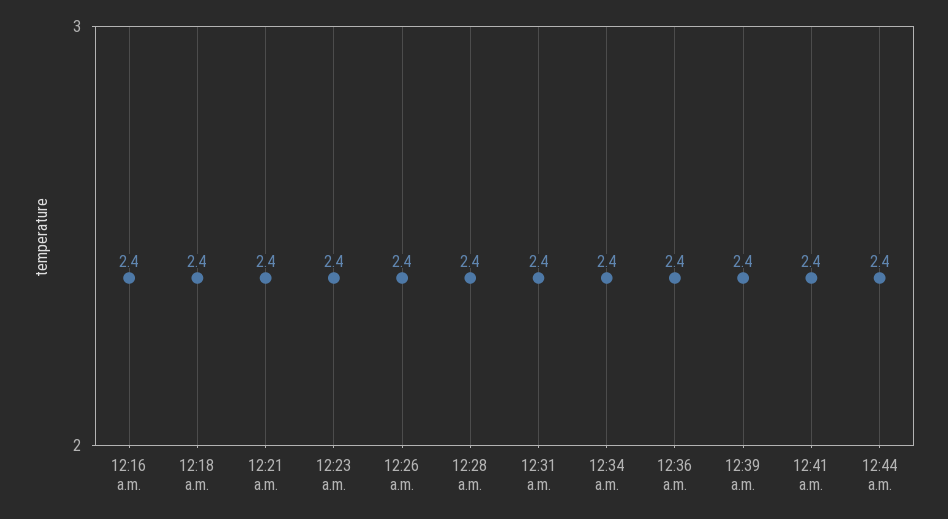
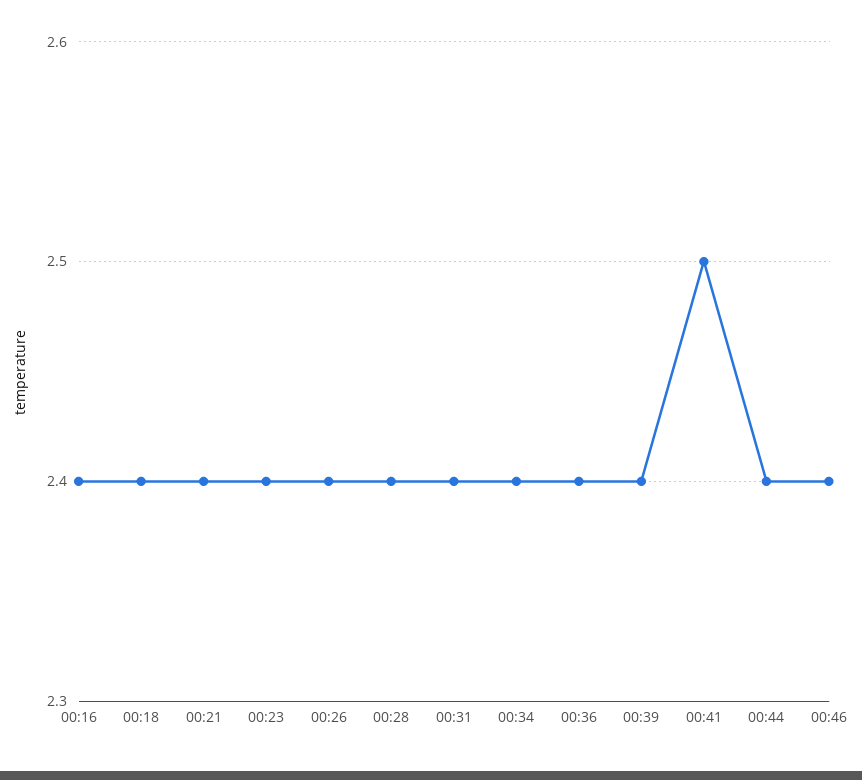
12:41 a.m.: 2.4 -> 2.5
00:46: none -> 2.4

